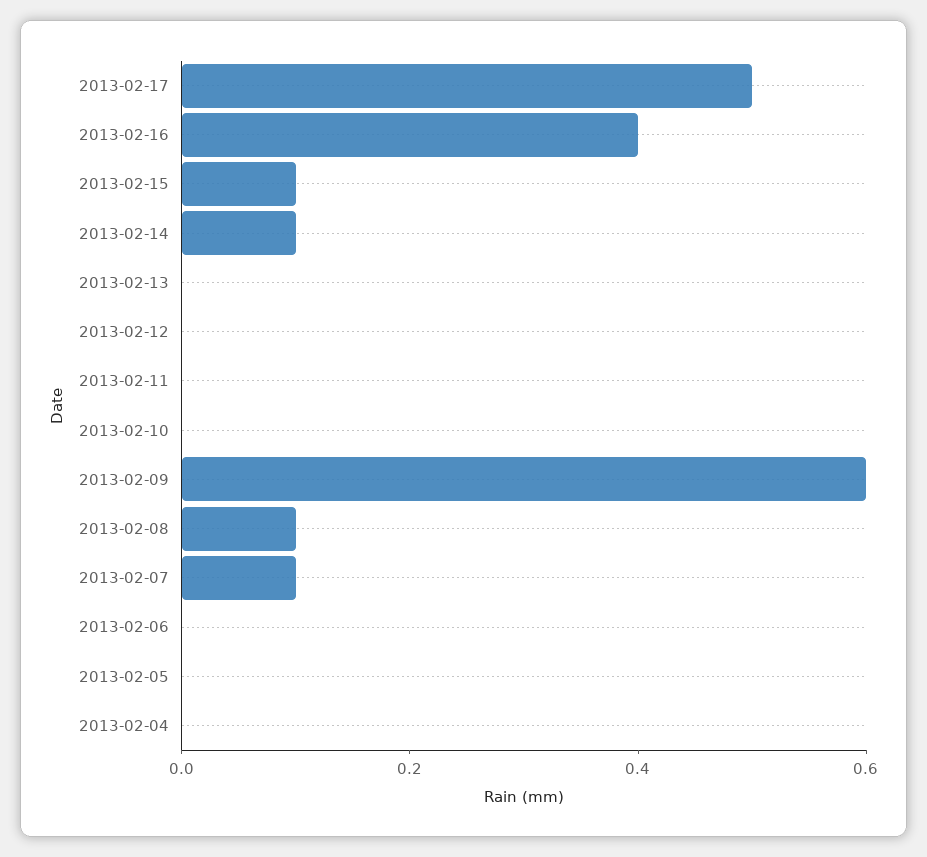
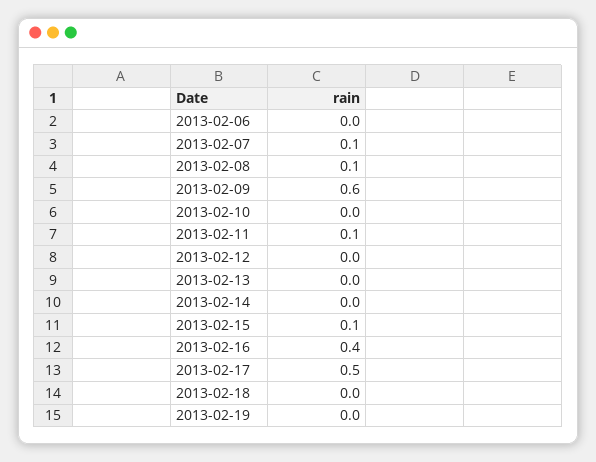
2013-02-14: 0.1 -> 0
2013-02-11: 0 -> 0.1
2013-02-05: 0 -> none
2013-02-04: 0 -> none
2013-02-18: none -> 0
2013-02-19: none -> 0

